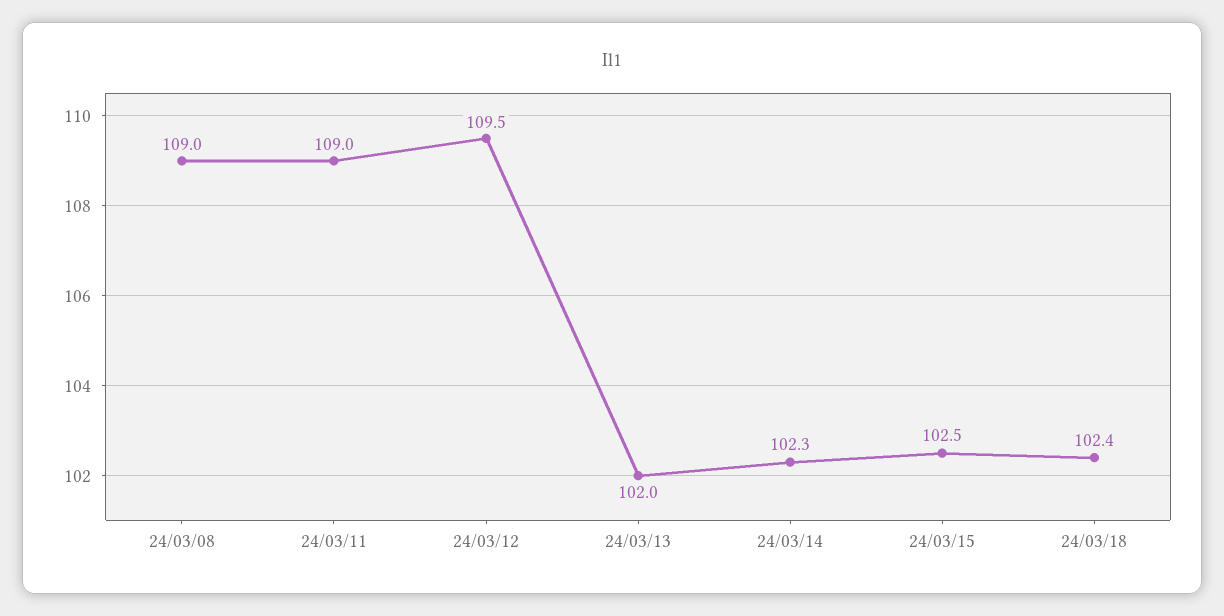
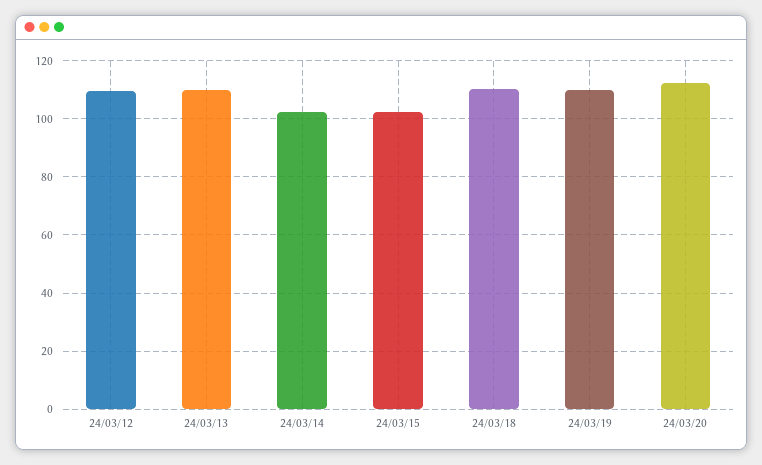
24/03/08: 109 -> none
24/03/11: 109 -> none
24/03/13: 102 -> 110
24/03/18: 102.4 -> 110
24/03/19: none -> 110
24/03/20: none -> 112.5

